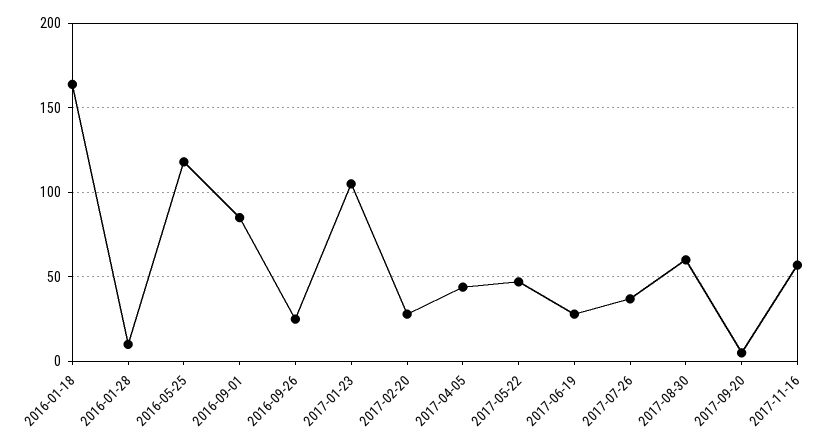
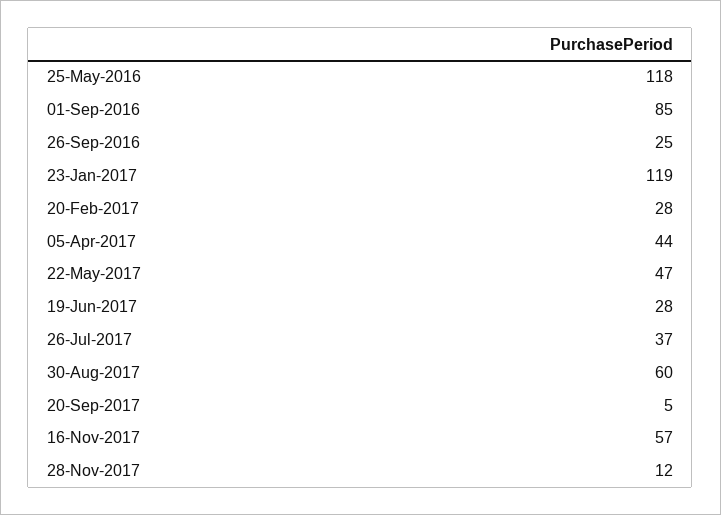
2016-01-18: 165 -> none
2016-01-28: 10 -> none
2017-01-23: 105 -> 119
28-Nov-2017: none -> 12

